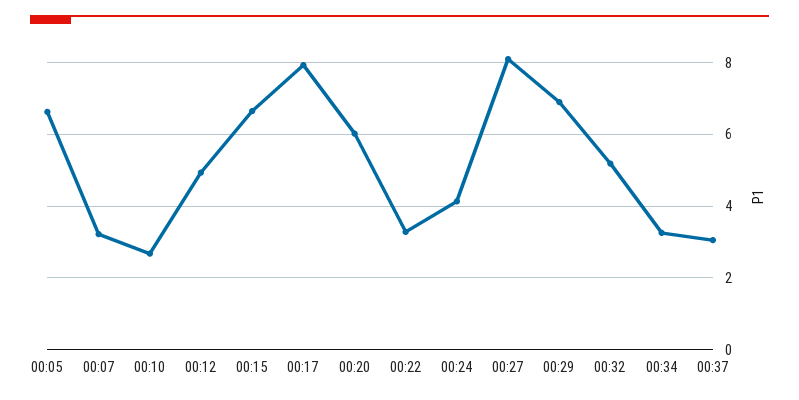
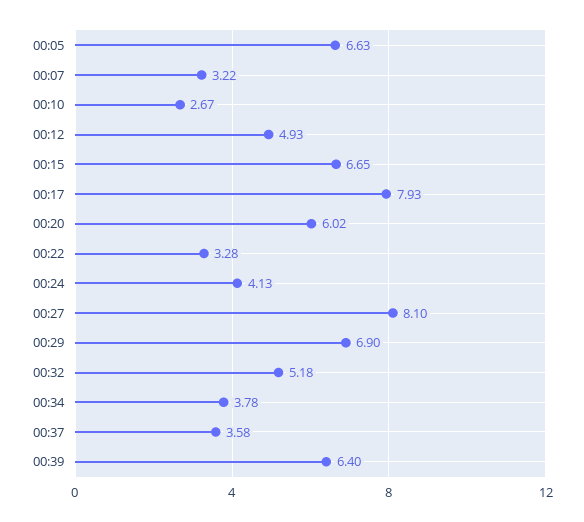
00:34: 3.2 -> 3.78
00:37: 3 -> 3.58
00:39: none -> 6.4

